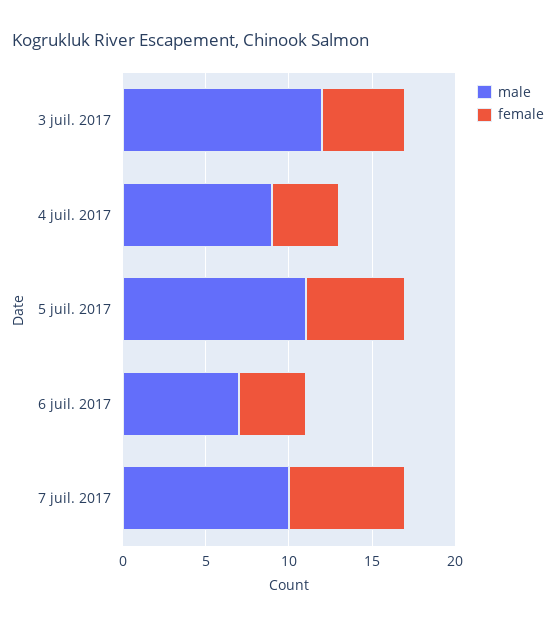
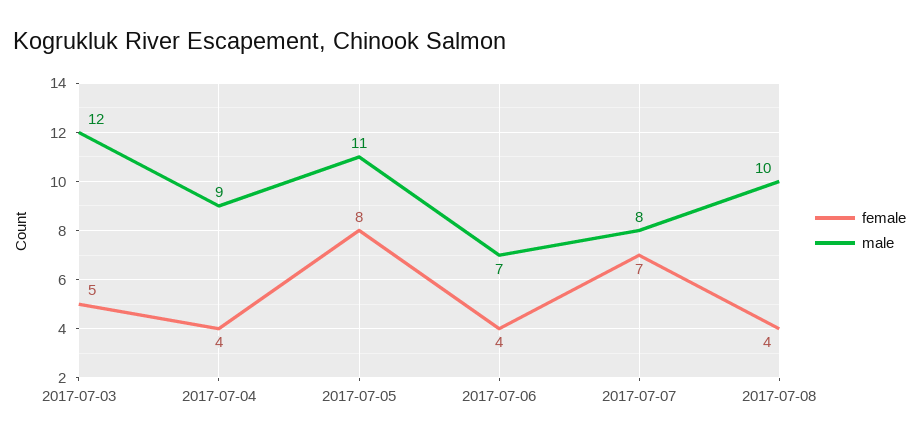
female, 5 juil. 2017: 6 -> 8
male, 7 juil. 2017: 10 -> 8
female, 2017-07-08: none -> 4
male, 2017-07-08: none -> 10

